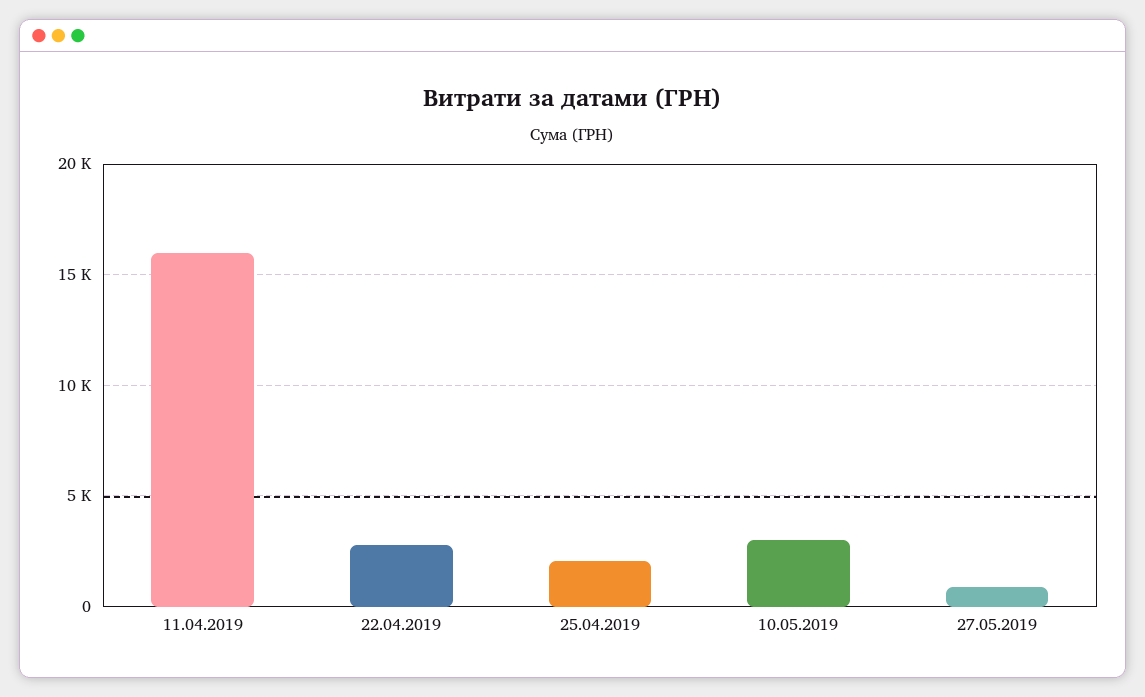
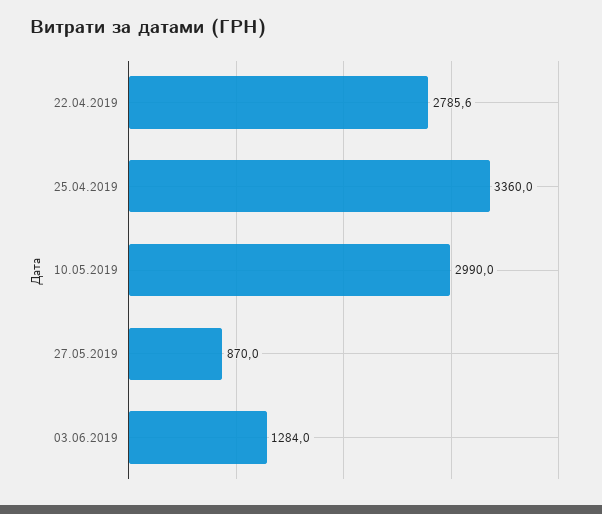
11.04.2019: 16000 -> none
25.04.2019: 2000 -> 3360
03.06.2019: none -> 1284

